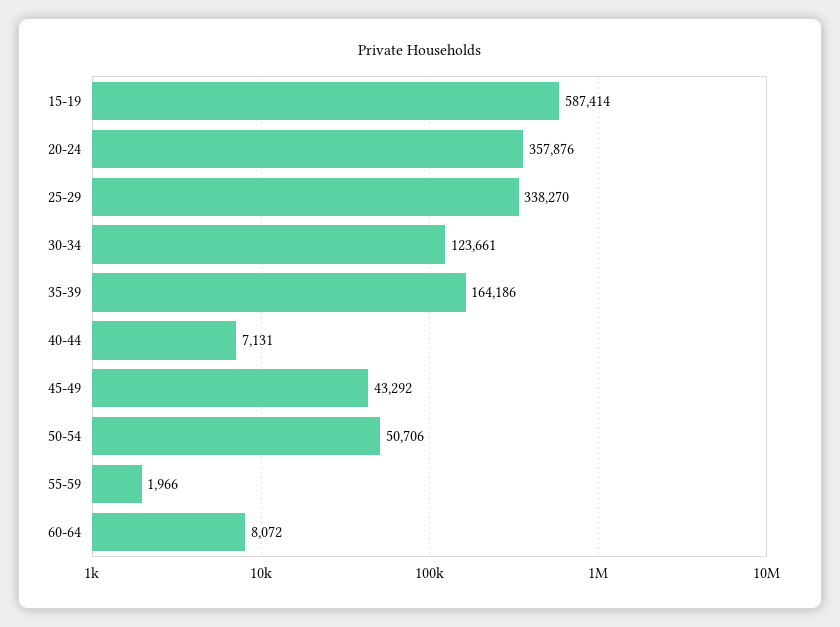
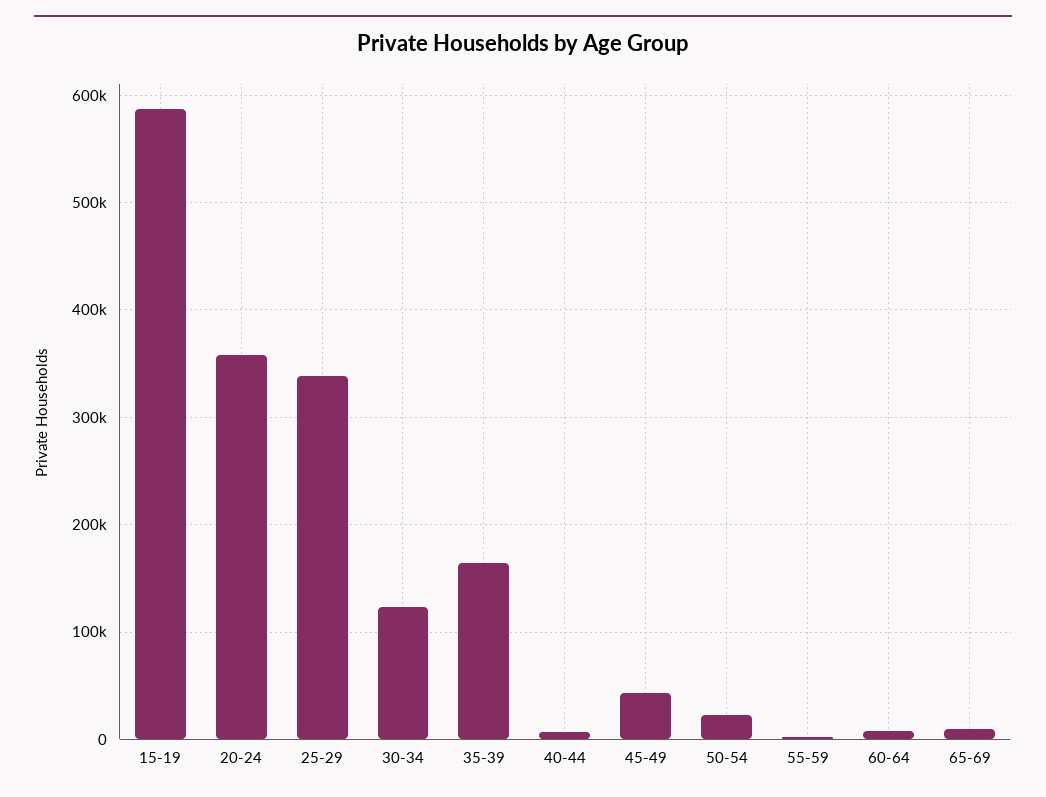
50-54: 50706 -> 20000
65-69: none -> 10000

